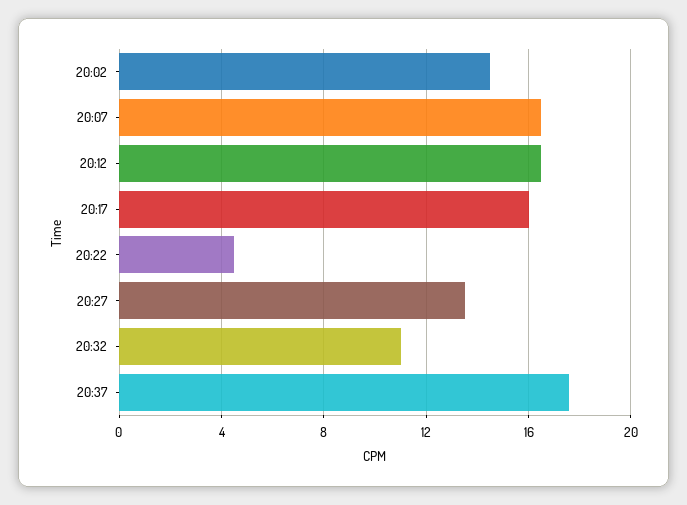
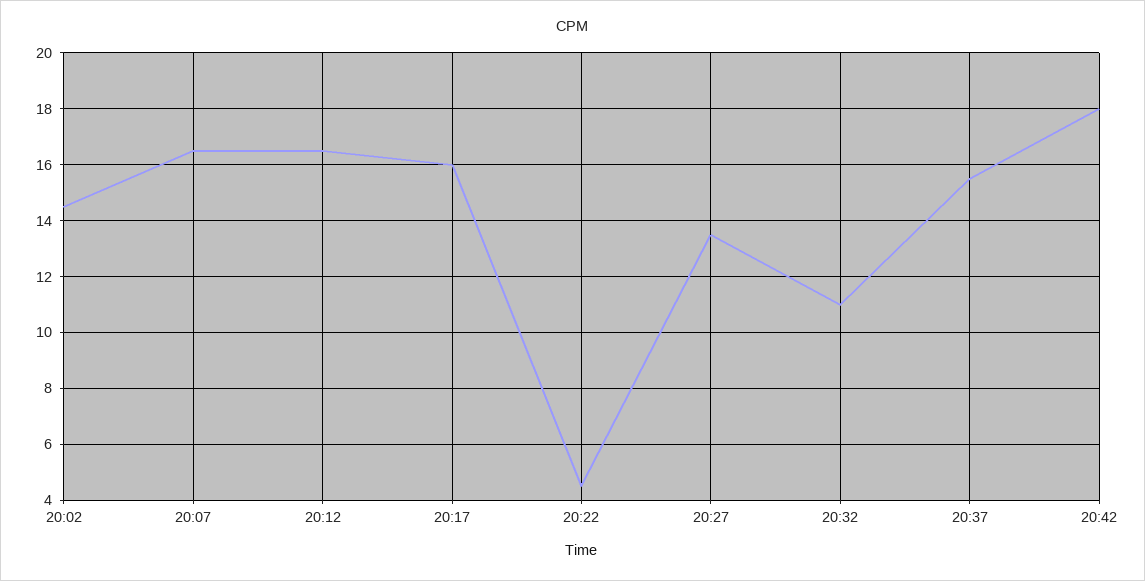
20:37: 17.5 -> 15.5
20:42: none -> 18

